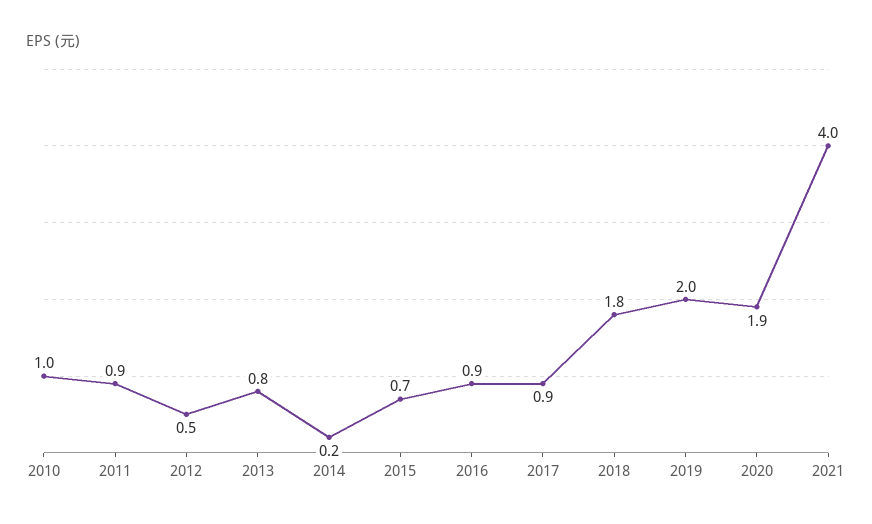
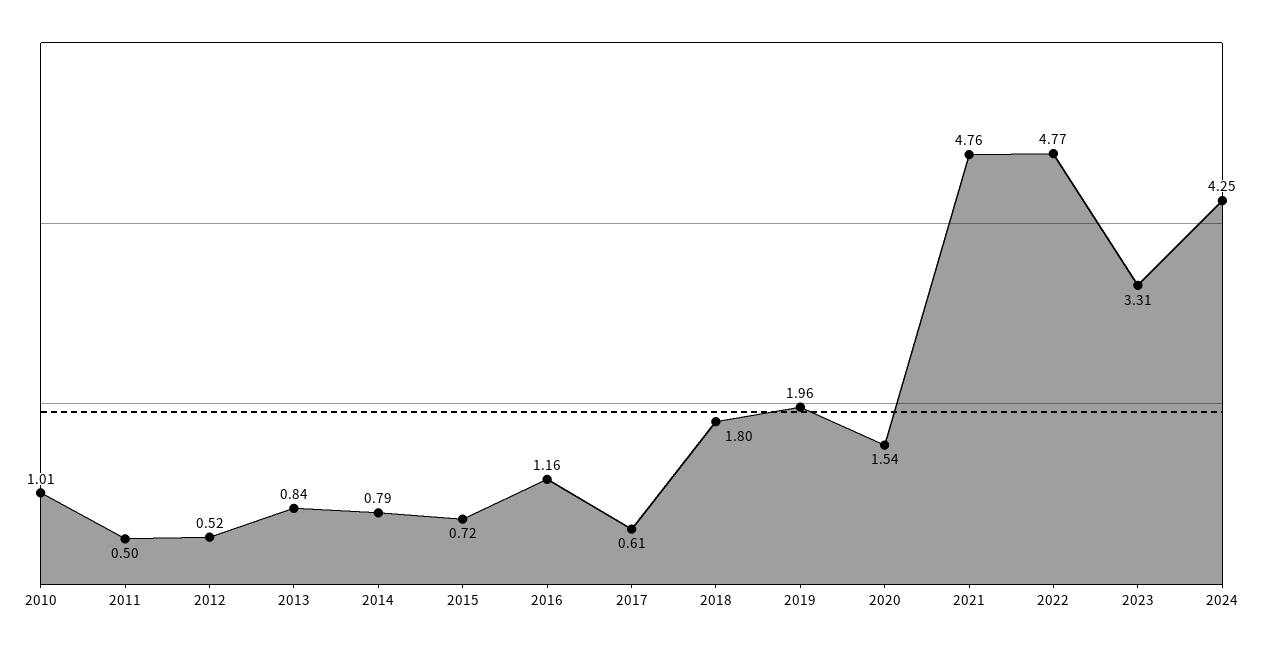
2011: 0.9 -> 0.5
2014: 0.2 -> 0.79
2016: 0.9 -> 1.16
2017: 0.9 -> 0.61
2020: 1.9 -> 1.54
2021: 4 -> 4.76
2022: none -> 4.77
2023: none -> 3.31
2024: none -> 4.25

